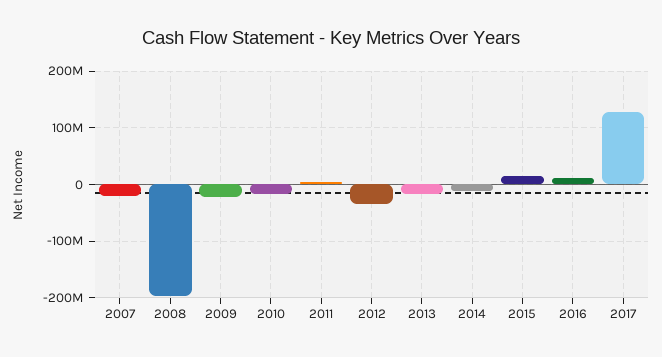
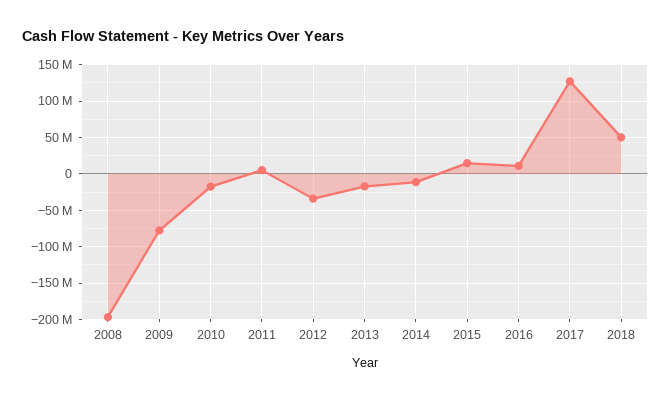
2007: -20000000 -> none
2009: -20000000 -> -80000000
2018: none -> 50000000

